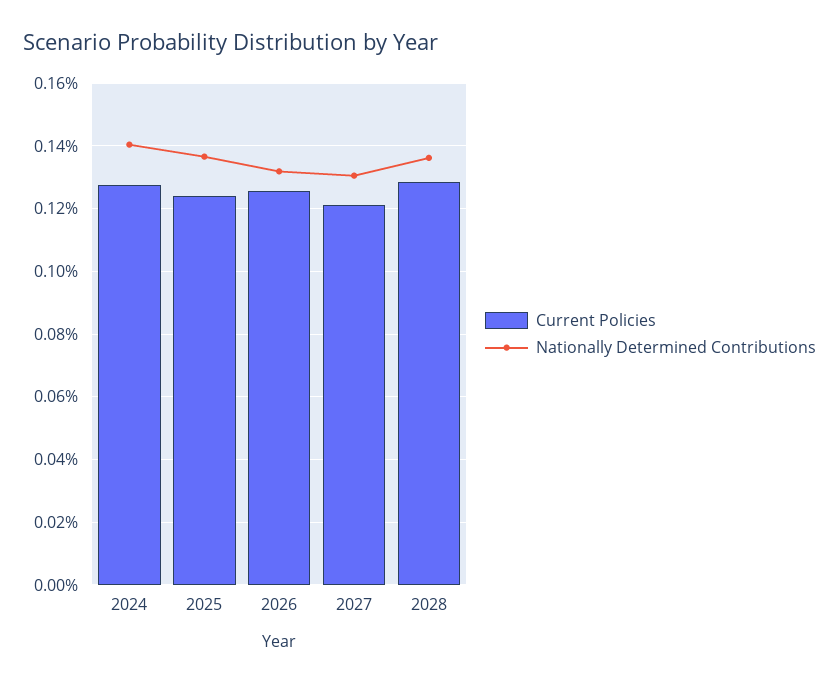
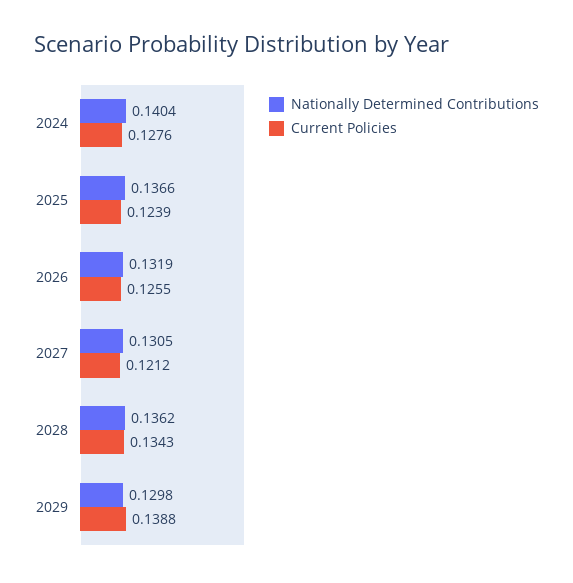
Current Policies, 2028: 0.128 -> 0.1343
Nationally Determined Contributions, 2029: none -> 0.1298
Current Policies, 2029: none -> 0.1388

